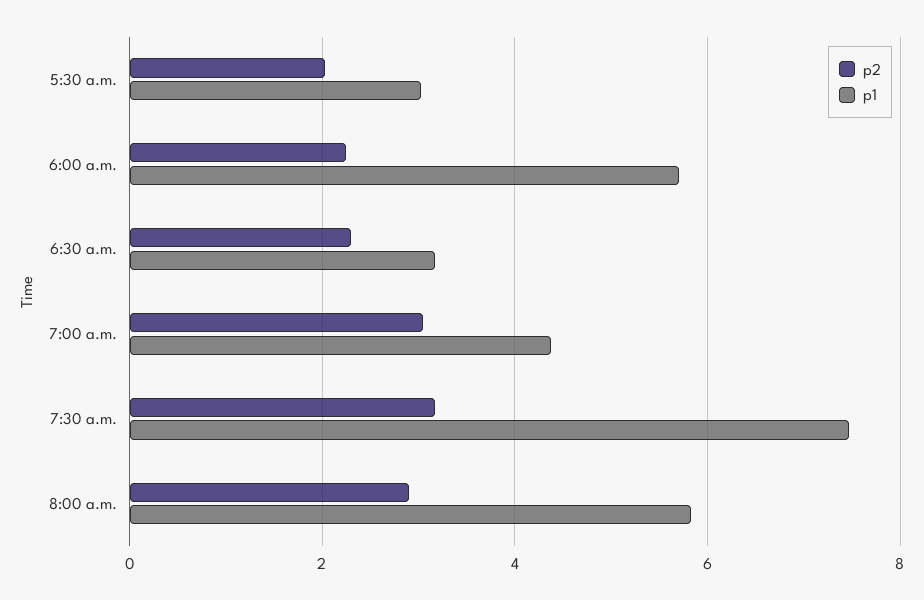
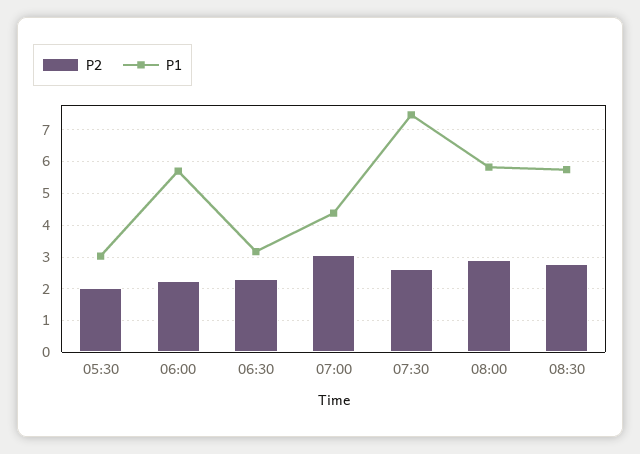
p2, 7:30 a.m.: 3.2 -> 2.6
p2, 08:30: none -> 2.8
p1, 08:30: none -> 5.8

